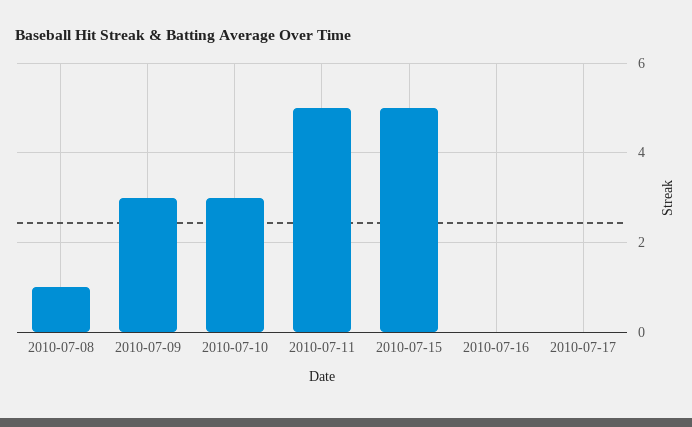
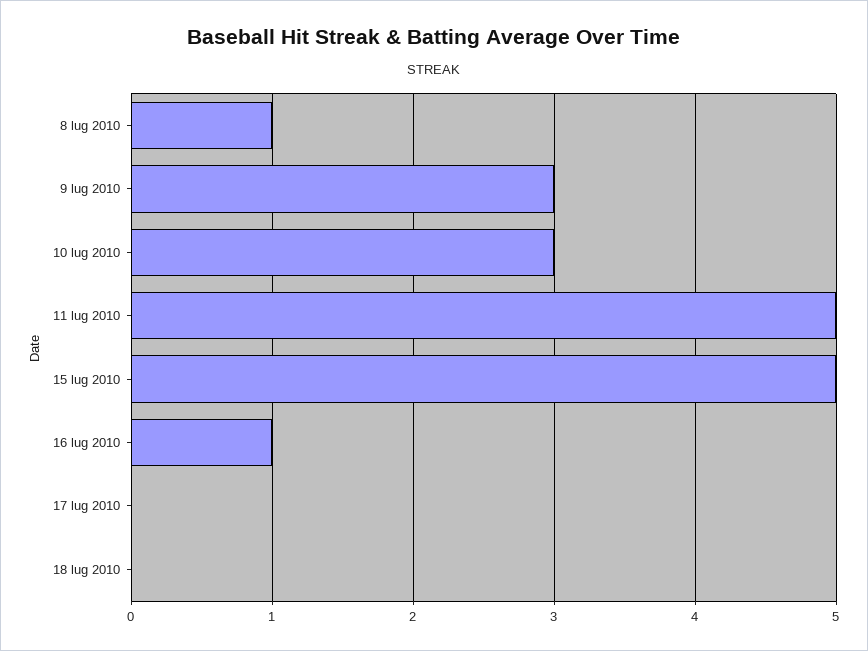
2010-07-16: 0 -> 1
18 lug 2010: none -> 0

